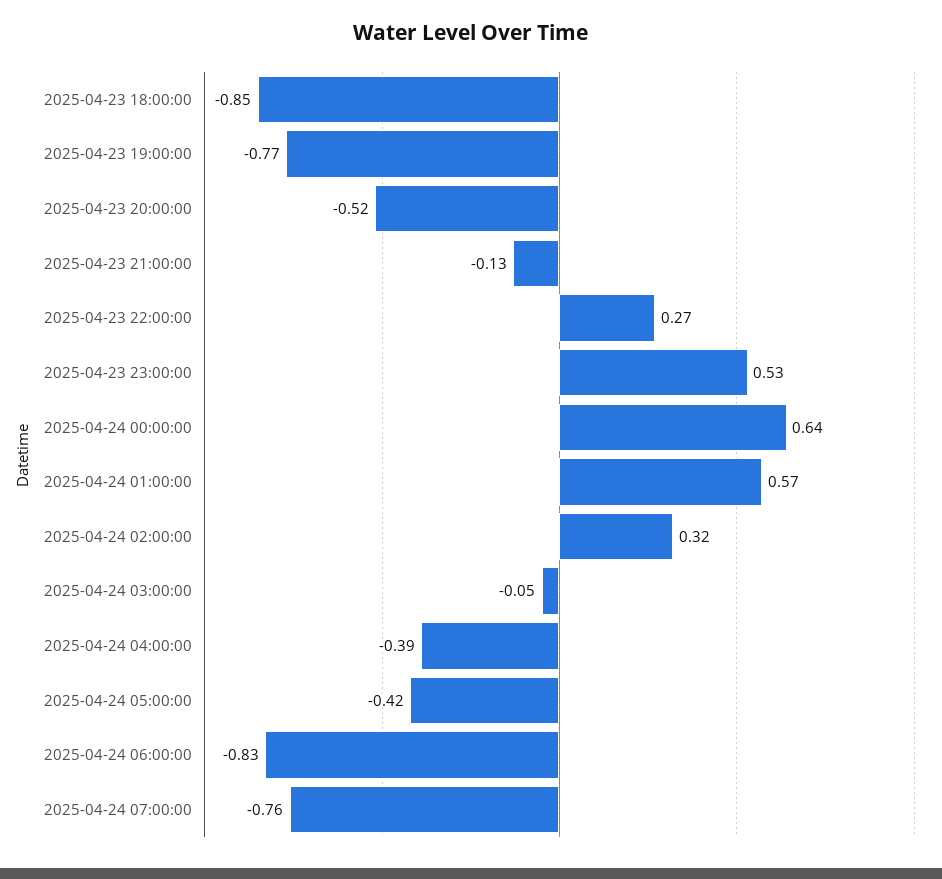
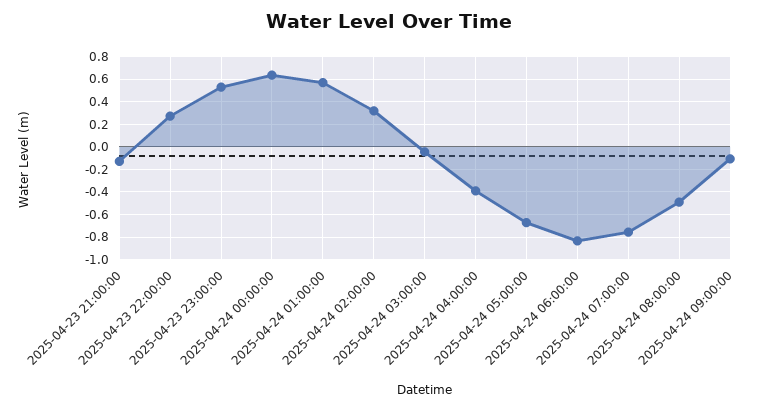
2025-04-23 18:00:00: -0.85 -> none
2025-04-23 19:00:00: -0.77 -> none
2025-04-23 20:00:00: -0.52 -> none
2025-04-24 05:00:00: -0.42 -> -0.7
2025-04-24 08:00:00: none -> -0.5
2025-04-24 09:00:00: none -> -0.1

